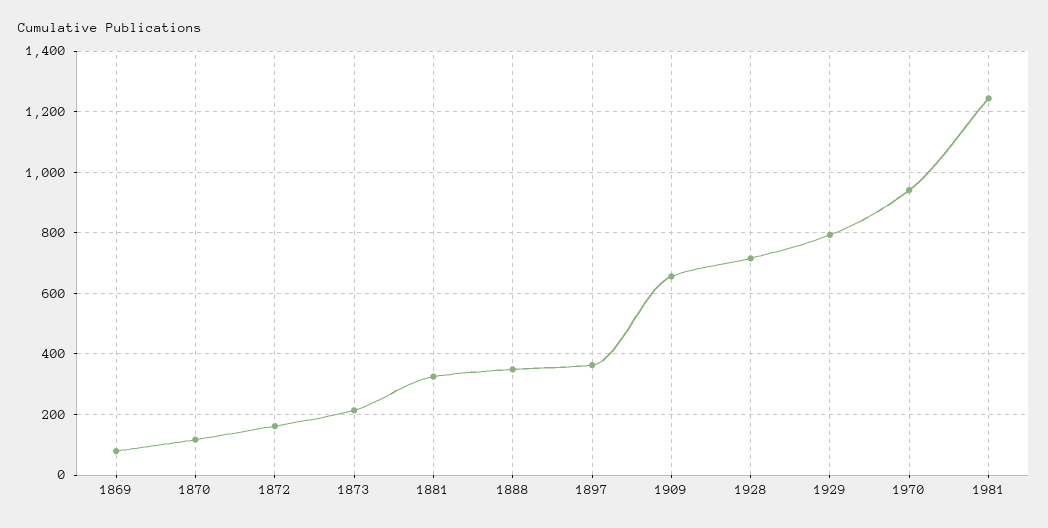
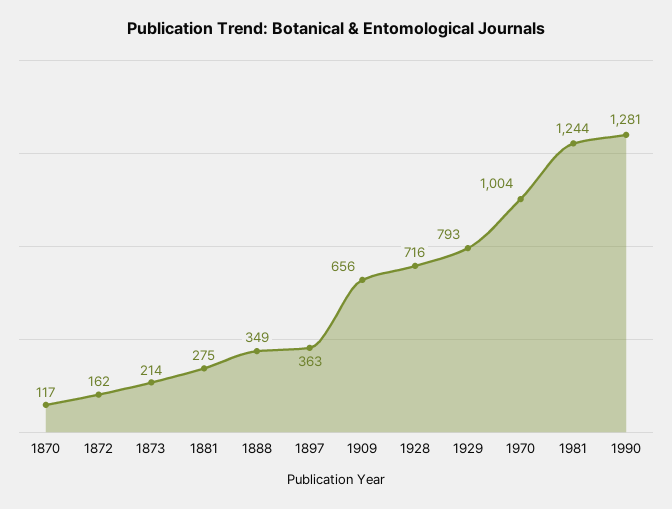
1869: 80 -> none
1881: 320 -> 275
1970: 940 -> 1004
1990: none -> 1281

